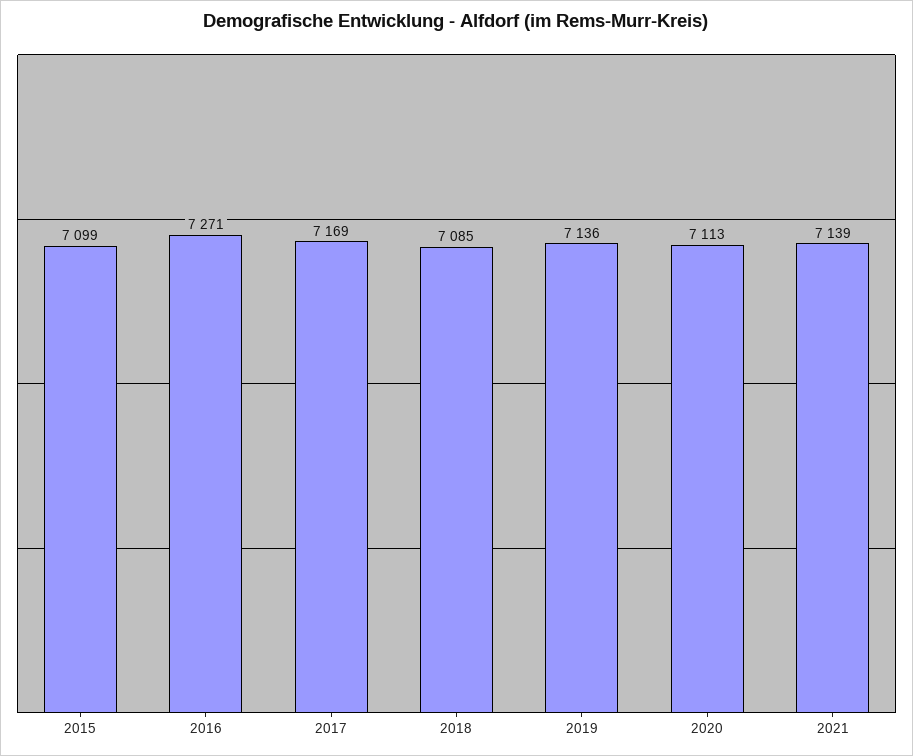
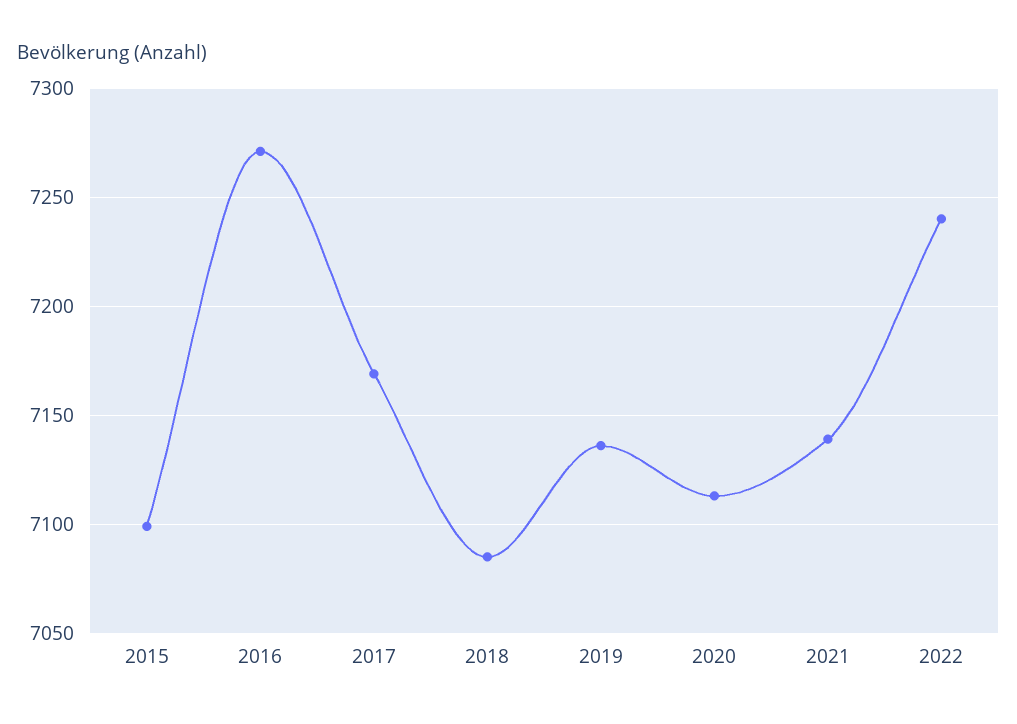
2022: none -> 7240

